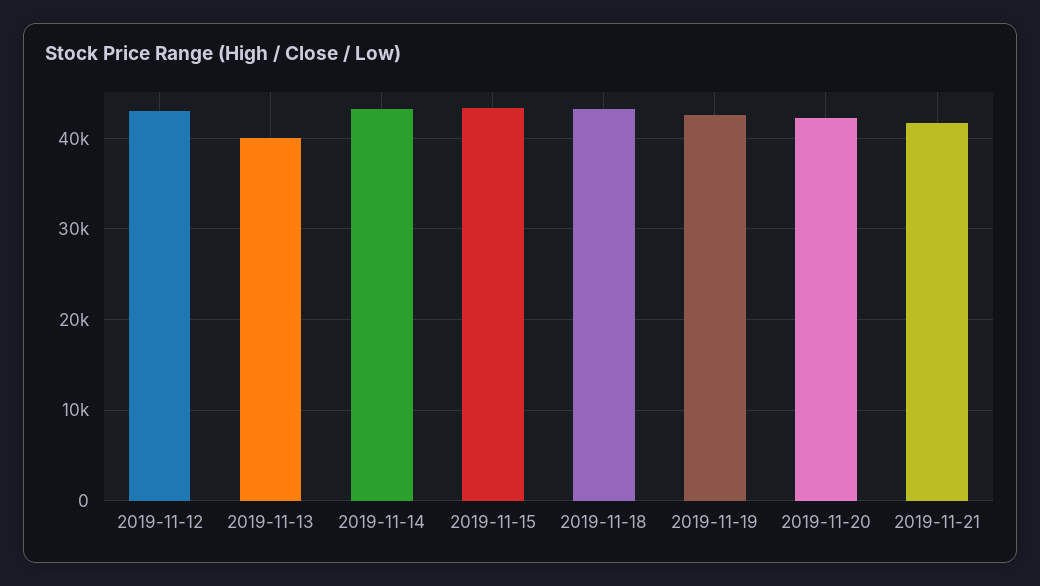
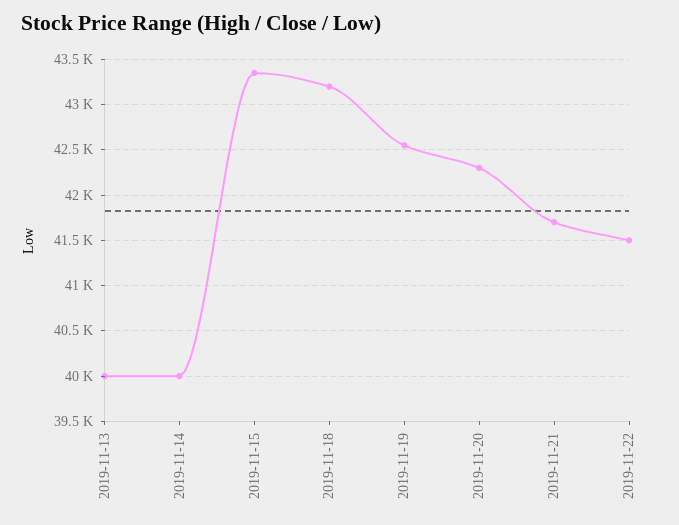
2019-11-12: 43000 -> none
2019-11-14: 43000 -> 40000
2019-11-22: none -> 41500

